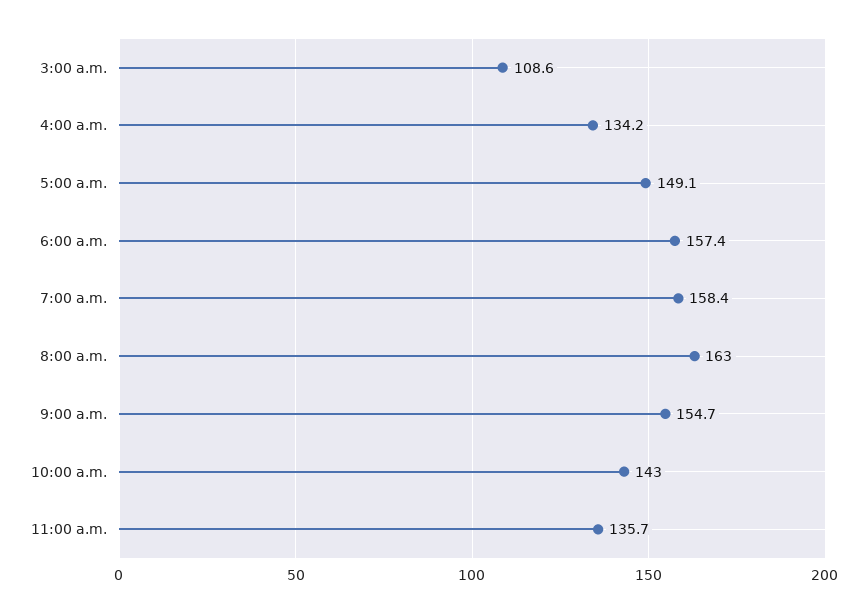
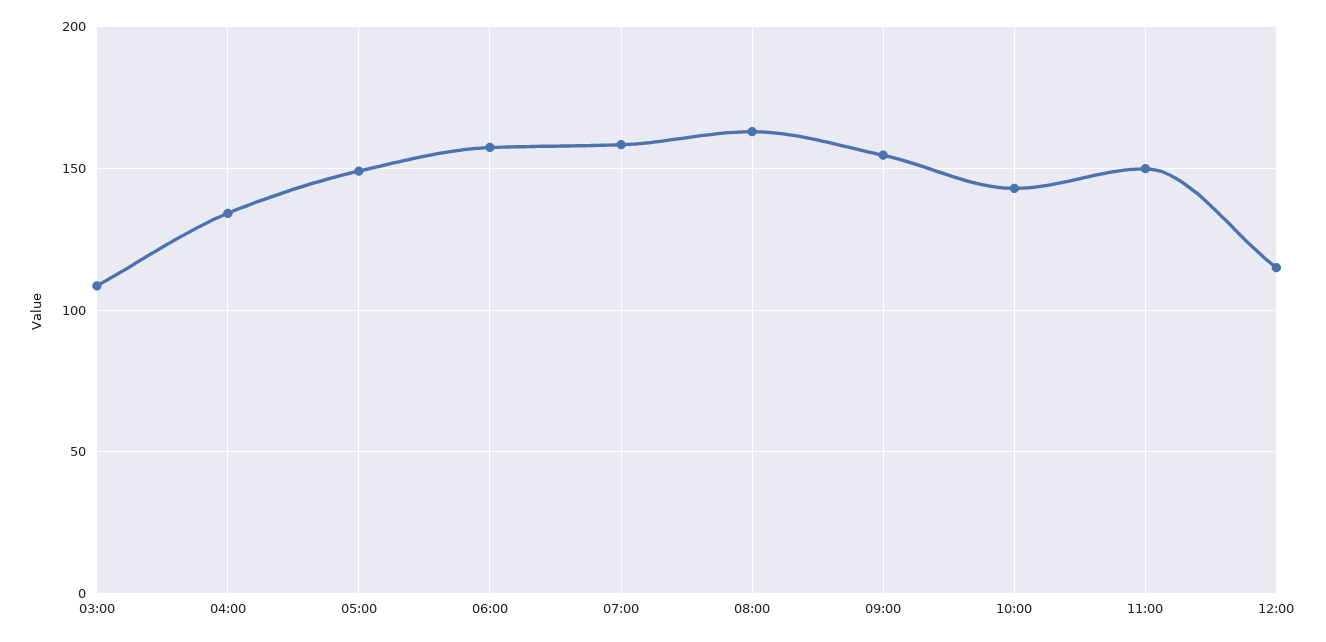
11:00 a.m.: 135.7 -> 150
12:00: none -> 115

